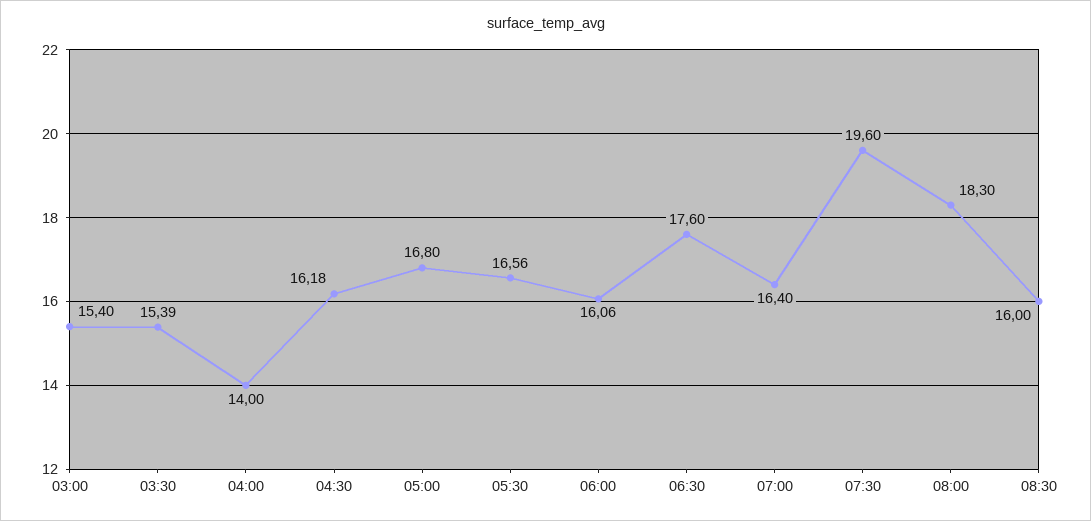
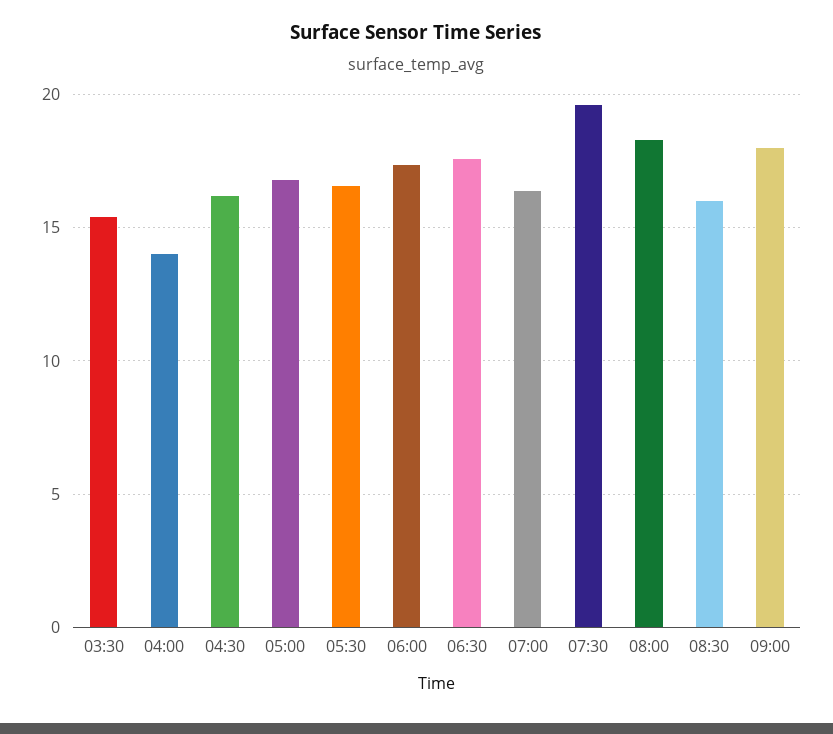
03:00: 15.4 -> none
06:00: 16.06 -> 17.5
09:00: none -> 18

